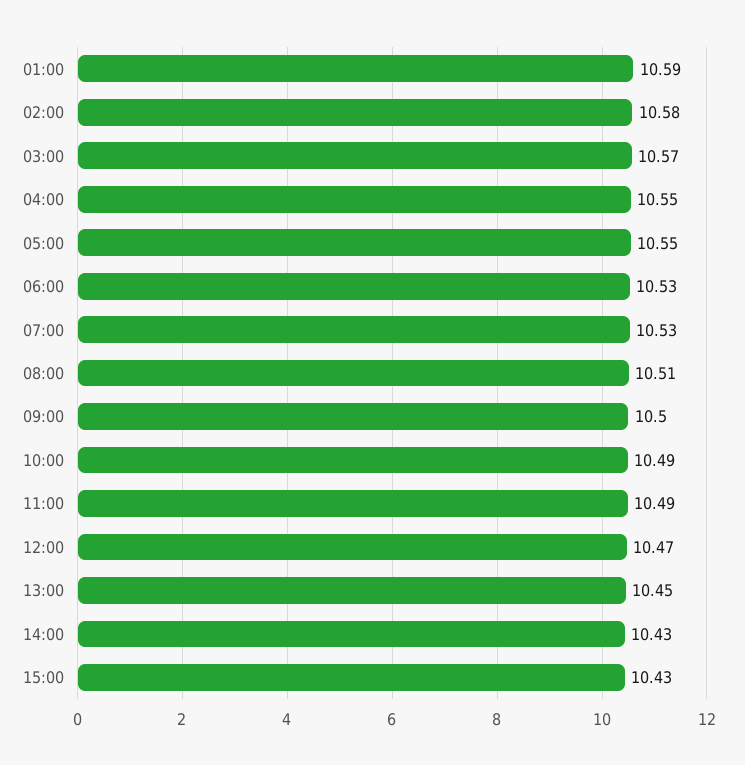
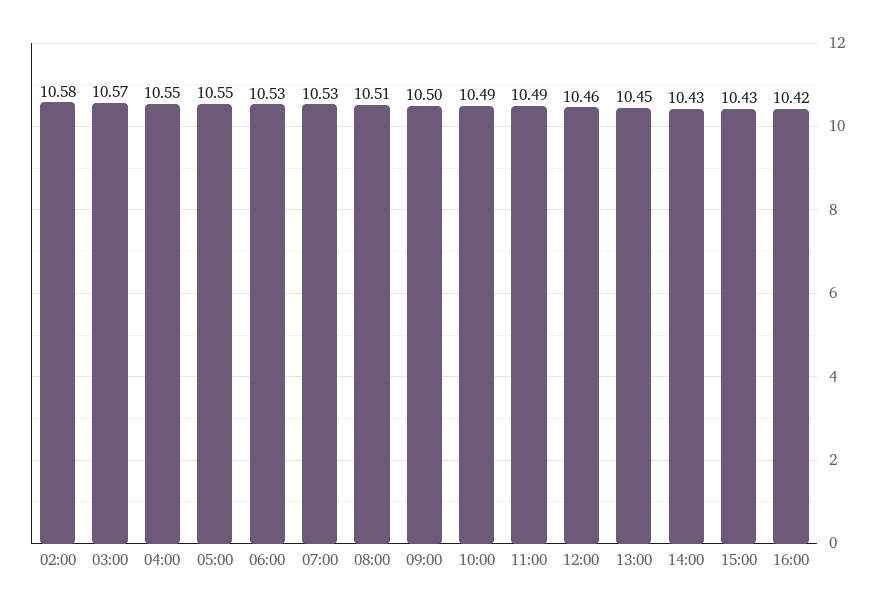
01:00: 10.59 -> none
12:00: 10.47 -> 10.46
16:00: none -> 10.42

